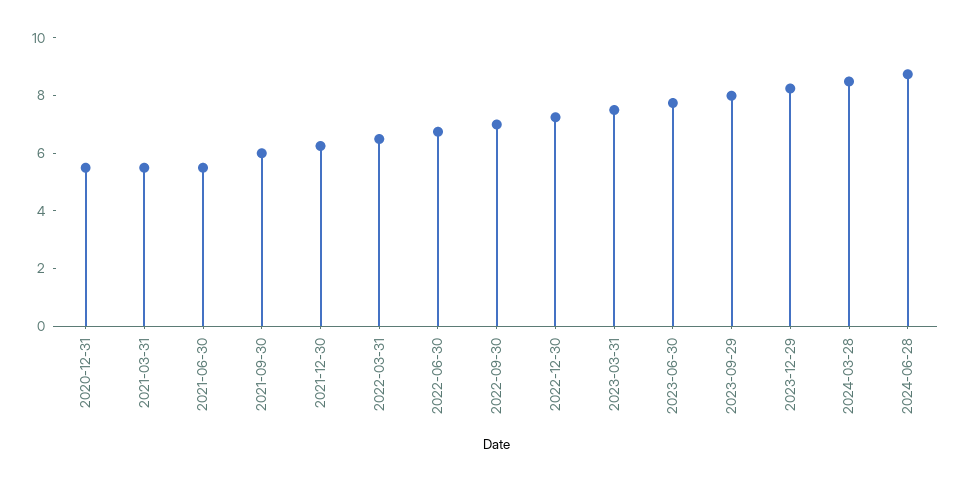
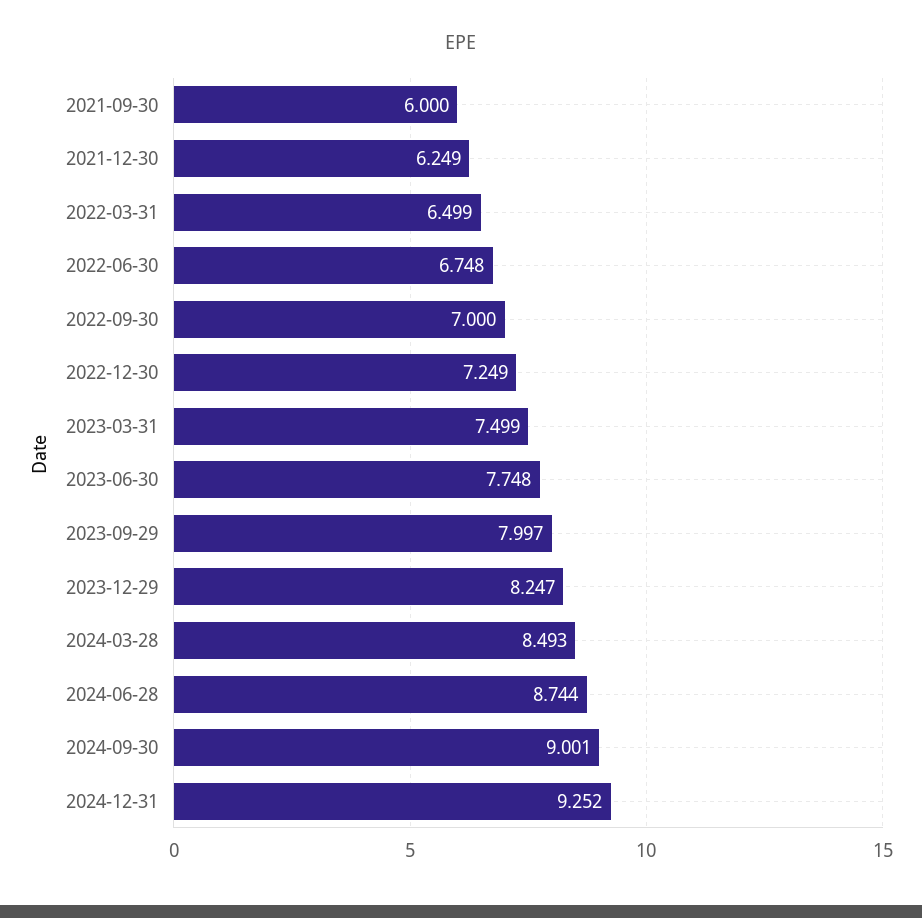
2020-12-31: 5.5 -> none
2021-03-31: 5.5 -> none
2021-06-30: 5.5 -> none
2024-09-30: none -> 9.001
2024-12-31: none -> 9.252

